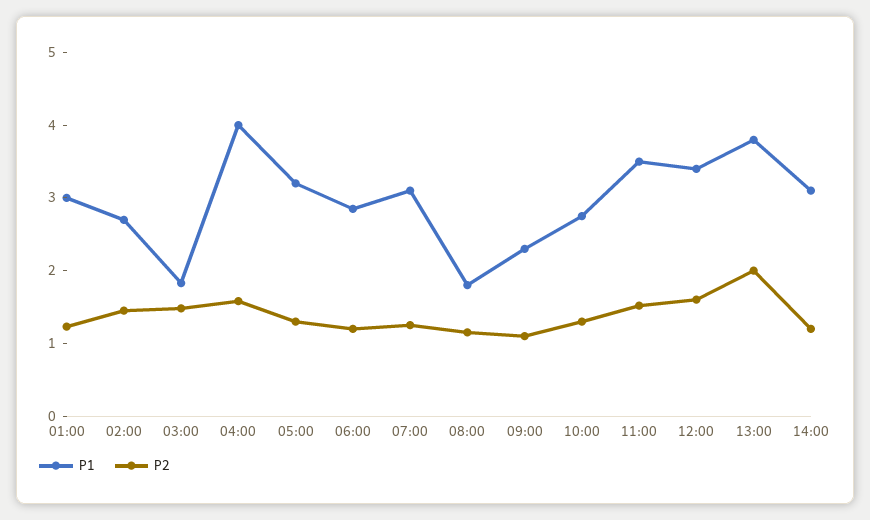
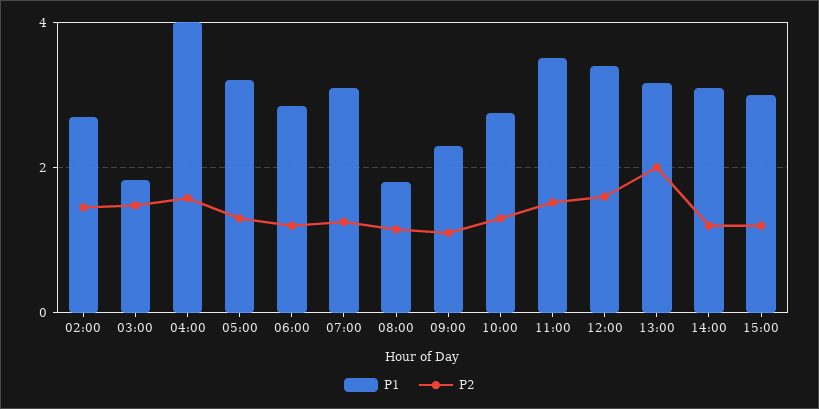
P1, 01:00: 3 -> none
P2, 01:00: 1.2 -> none
P1, 13:00: 3.8 -> 3.2
P1, 15:00: none -> 3
P2, 15:00: none -> 1.2

